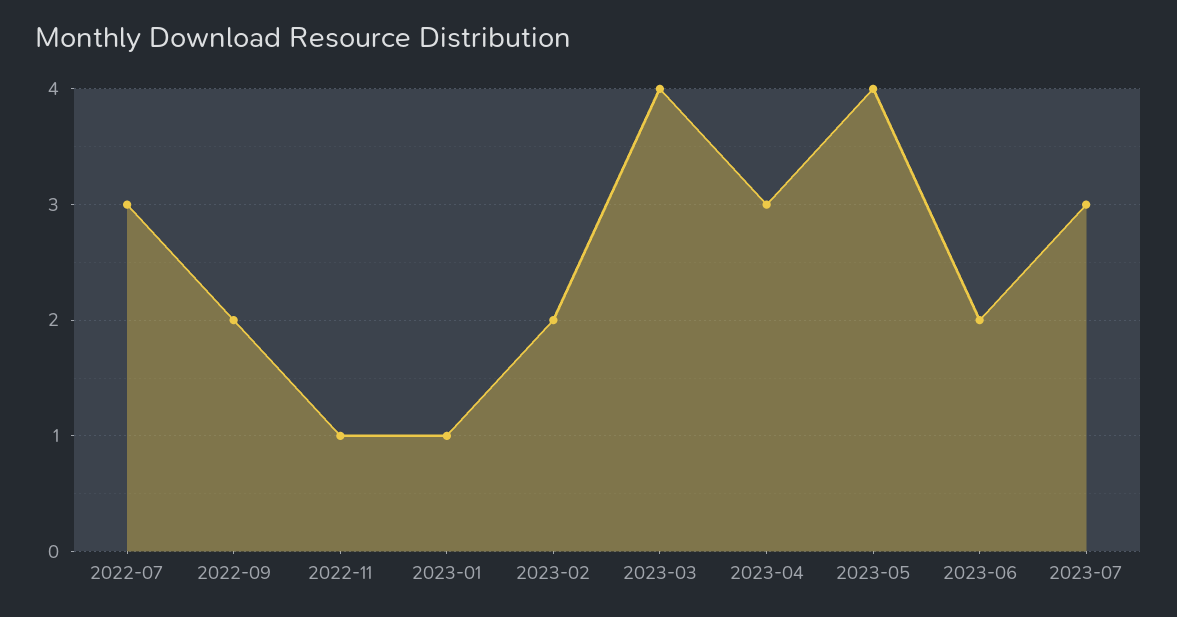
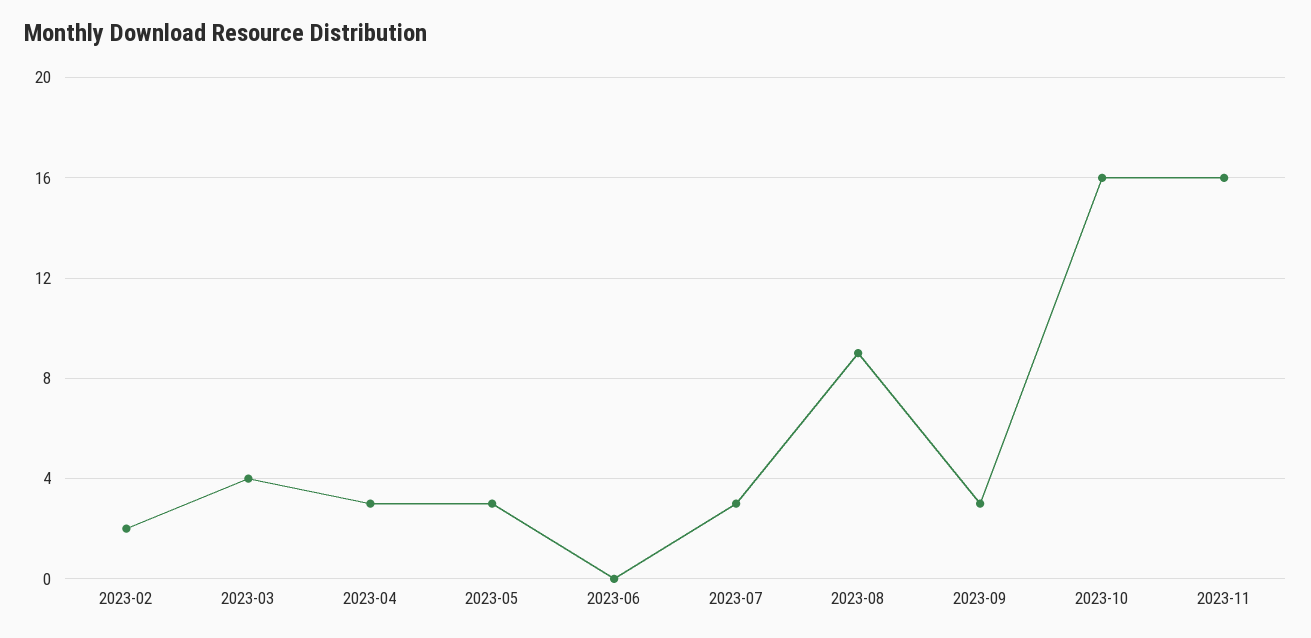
2022-07: 3 -> none
2022-09: 2 -> none
2022-11: 1 -> none
2023-01: 1 -> none
2023-05: 4 -> 3
2023-06: 2 -> 0
2023-08: none -> 9
2023-09: none -> 3
2023-10: none -> 16
2023-11: none -> 16

